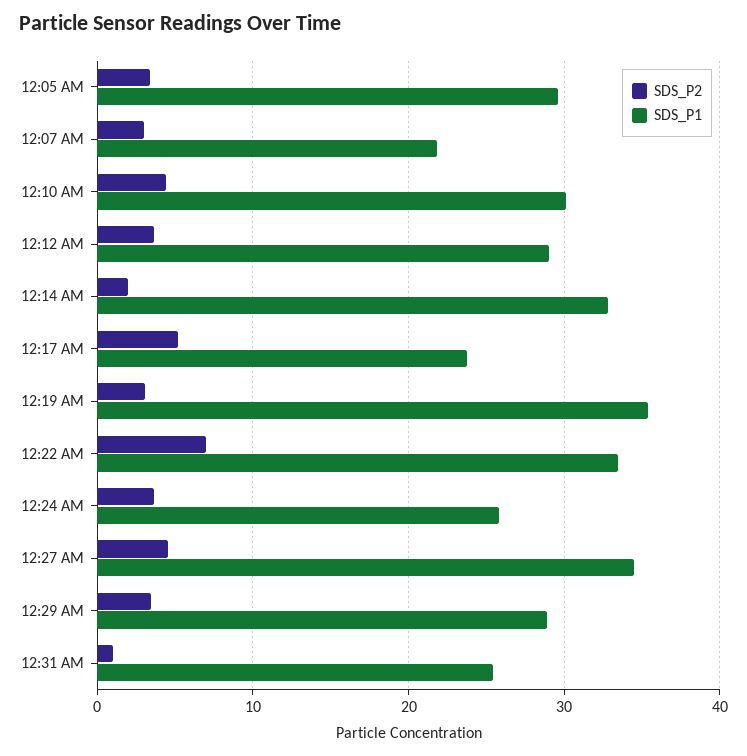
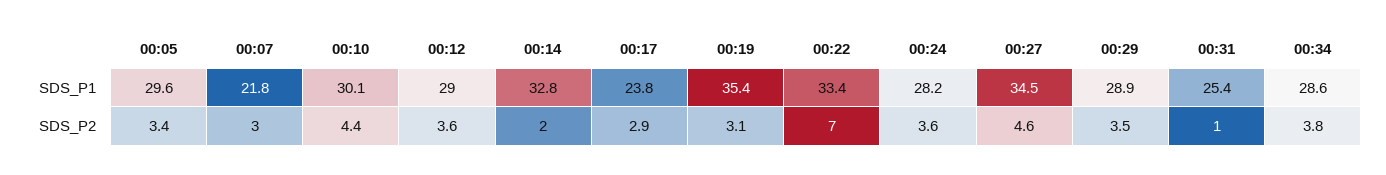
SDS_P2, 12:17 AM: 5 -> 2.9
SDS_P1, 12:24 AM: 26 -> 28.2
SDS_P1, 00:34: none -> 28.6
SDS_P2, 00:34: none -> 3.8

